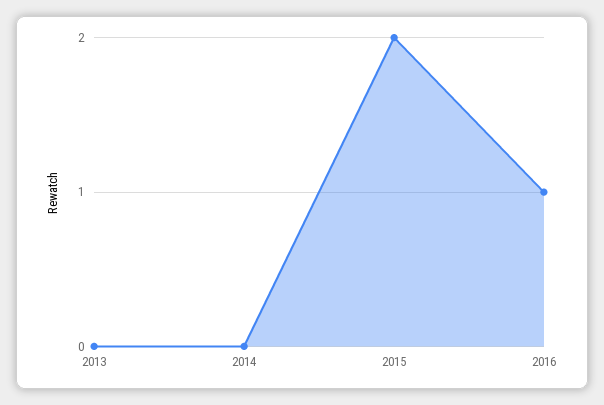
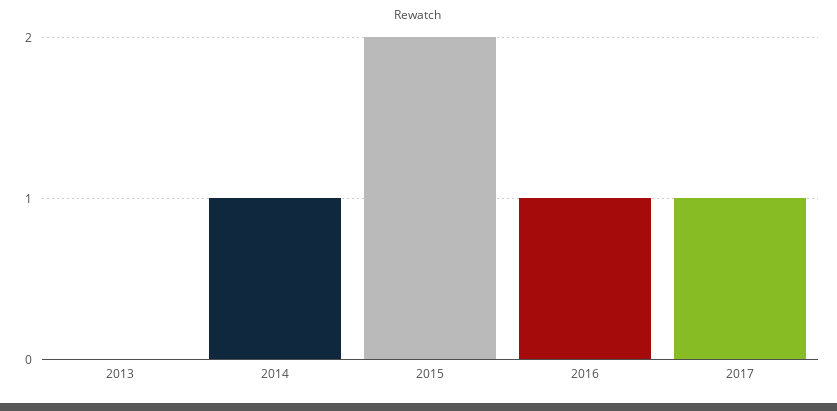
2014: 0 -> 1
2017: none -> 1

